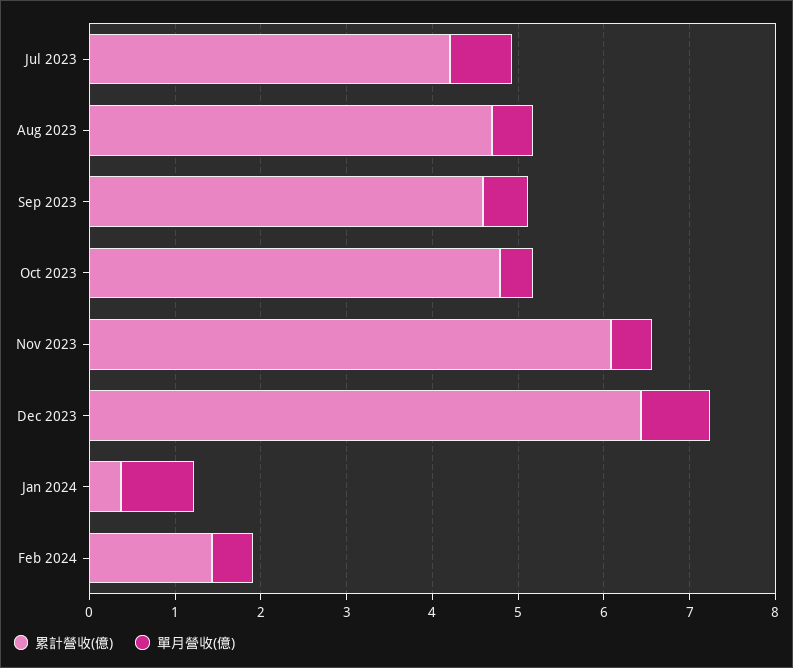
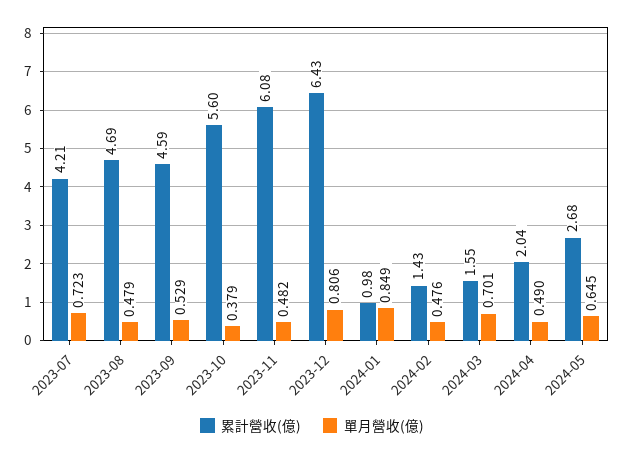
累計營收(億), Oct 2023: 4.8 -> 5.6
累計營收(億), Jan 2024: 0.4 -> 0.98
累計營收(億), 2024-03: none -> 1.55
單月營收(億), 2024-03: none -> 0.701
累計營收(億), 2024-04: none -> 2.04
單月營收(億), 2024-04: none -> 0.49
累計營收(億), 2024-05: none -> 2.68
單月營收(億), 2024-05: none -> 0.645

